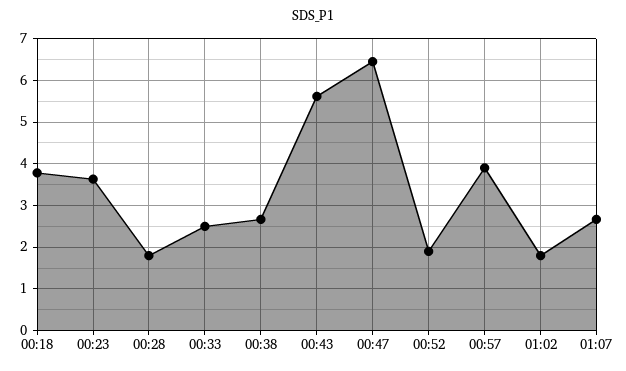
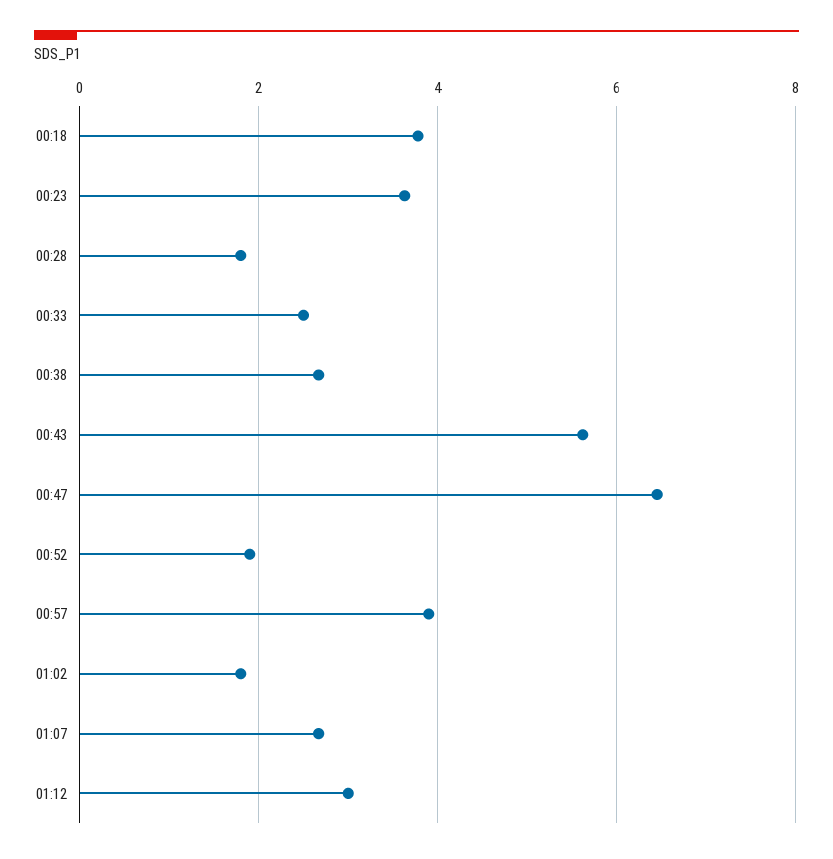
01:12: none -> 3

